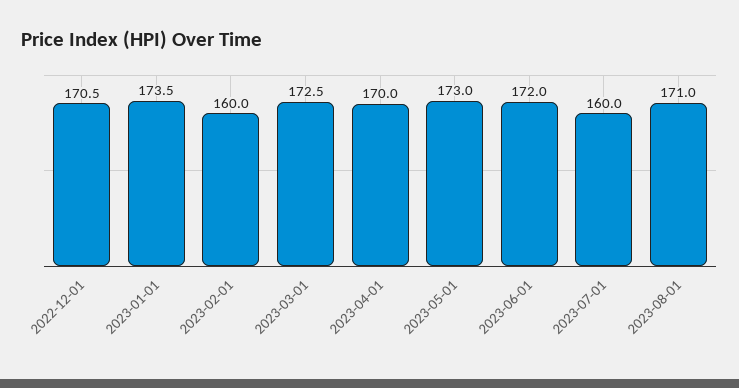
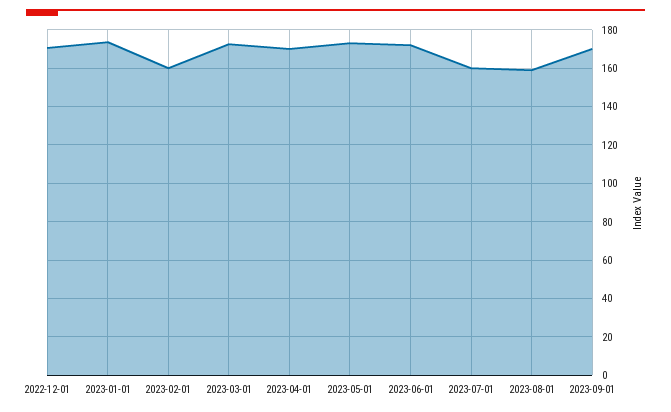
2023-08-01: 171 -> 160
2023-09-01: none -> 170

